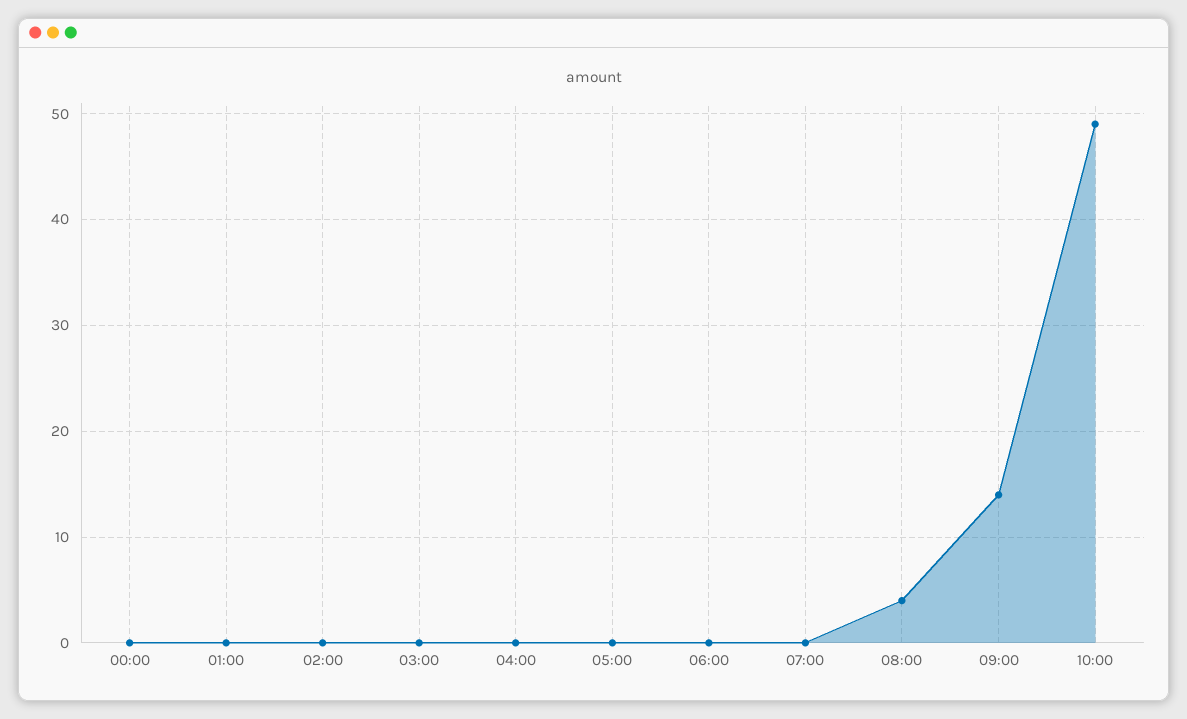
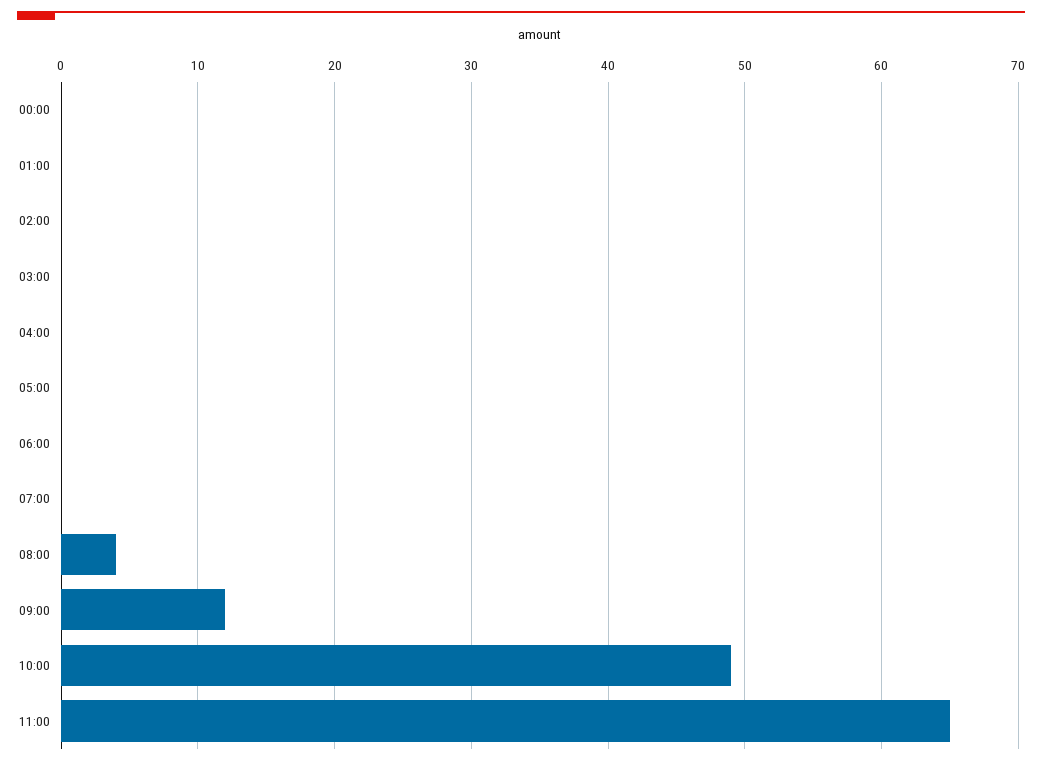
09:00: 14 -> 12
11:00: none -> 65

